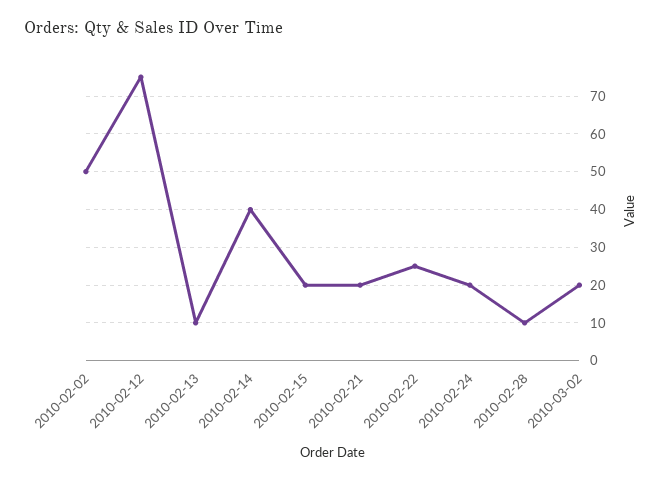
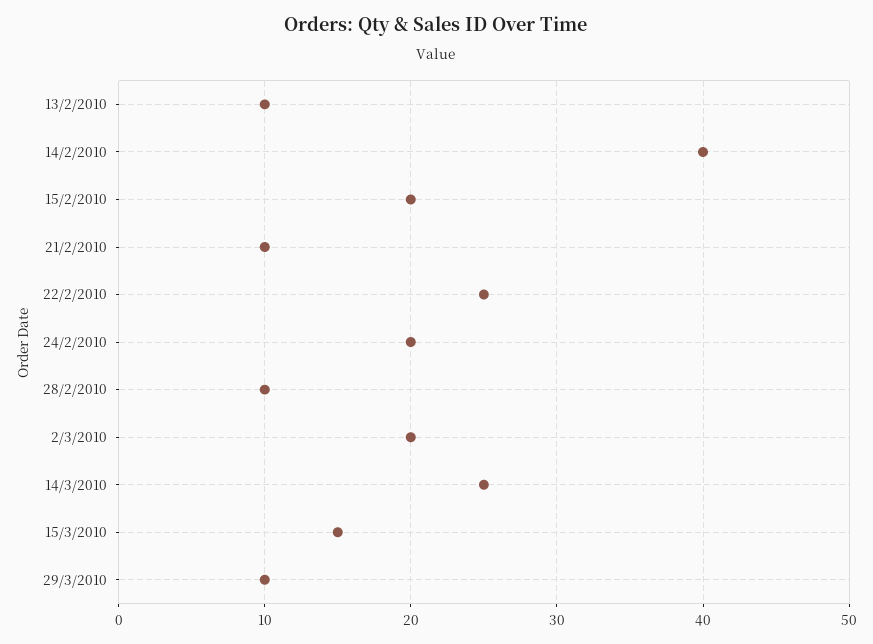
2010-02-02: 50 -> none
2010-02-12: 75 -> none
2010-02-21: 20 -> 10
14/3/2010: none -> 25
15/3/2010: none -> 15
29/3/2010: none -> 10

